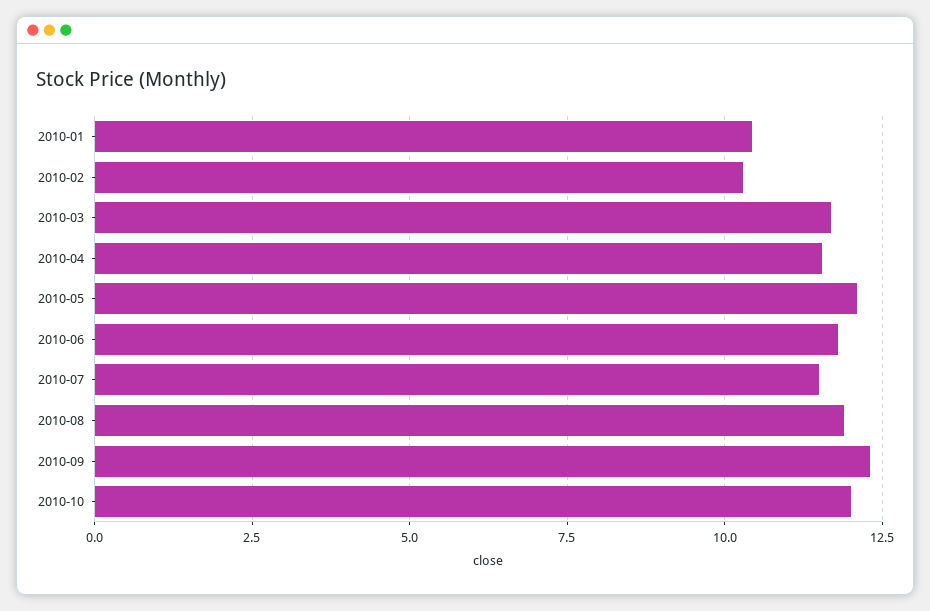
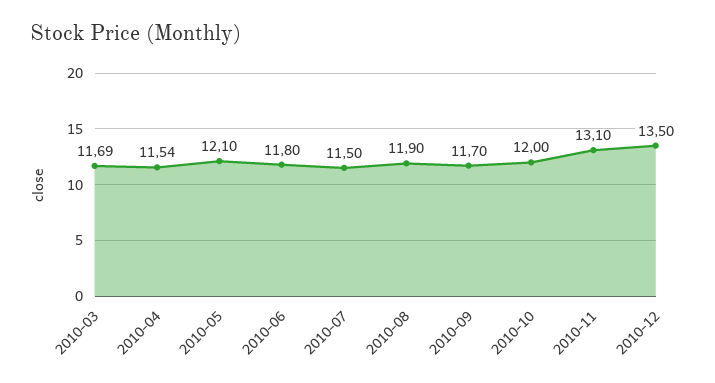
2010-01: 10.5 -> none
2010-02: 10.25 -> none
2010-09: 12.25 -> 11.7
2010-11: none -> 13.1
2010-12: none -> 13.5

